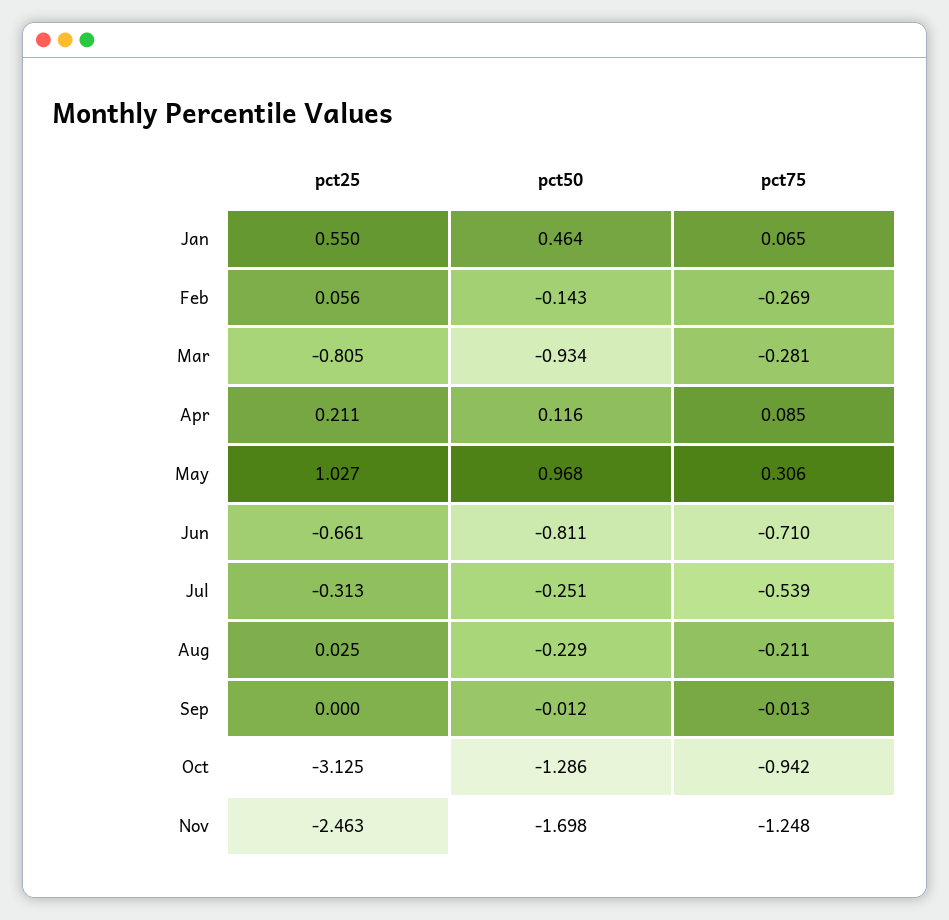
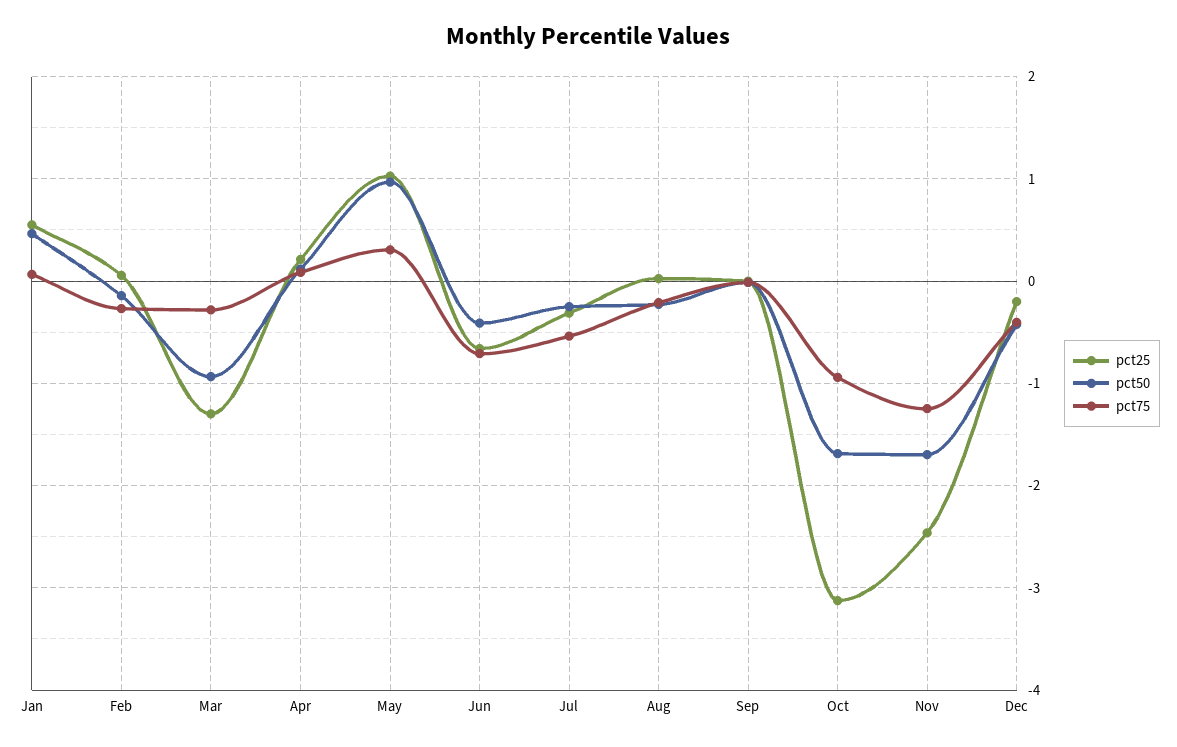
pct25, Mar: -0.805 -> -1.3
pct50, Jun: -0.811 -> -0.4
pct50, Oct: -1.286 -> -1.7
pct25, Dec: none -> -0.2
pct50, Dec: none -> -0.4
pct75, Dec: none -> -0.4

